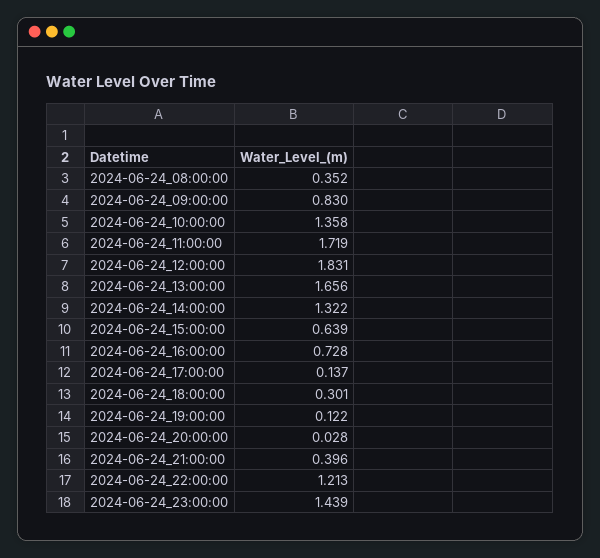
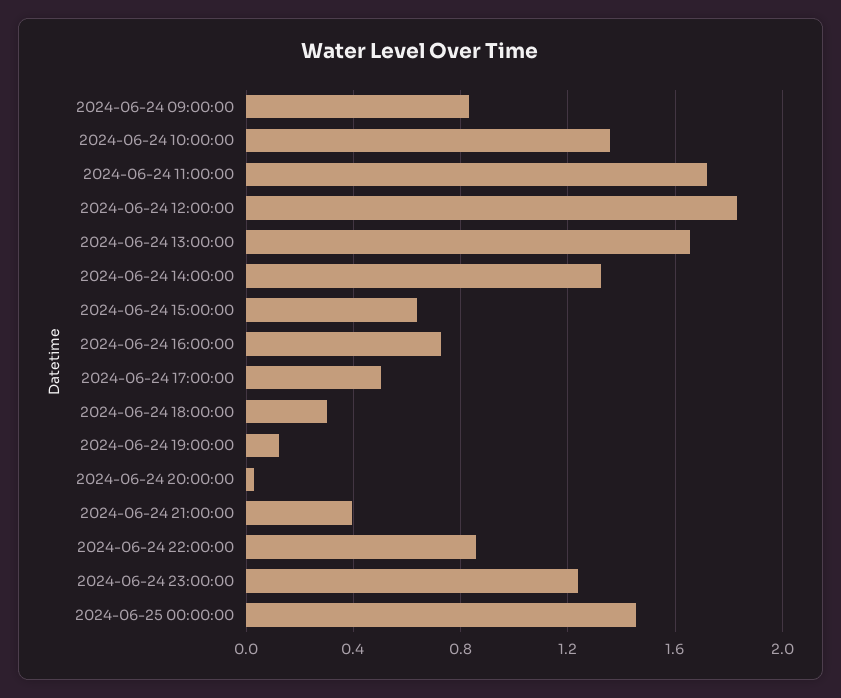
2024-06-24_08:00:00: 0.352 -> none
2024-06-24_17:00:00: 0.137 -> 0.5
2024-06-24_22:00:00: 1.213 -> 0.85
2024-06-24_23:00:00: 1.439 -> 1.25
2024-06-25 00:00:00: none -> 1.45

